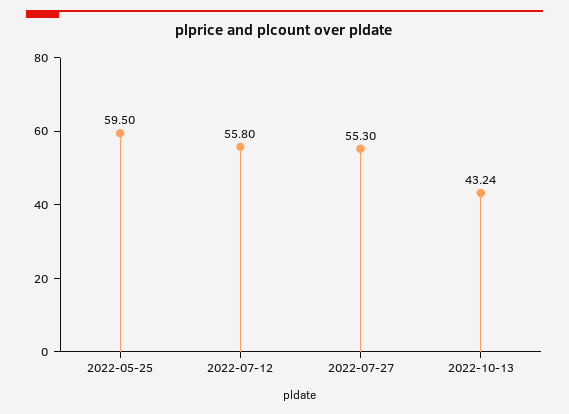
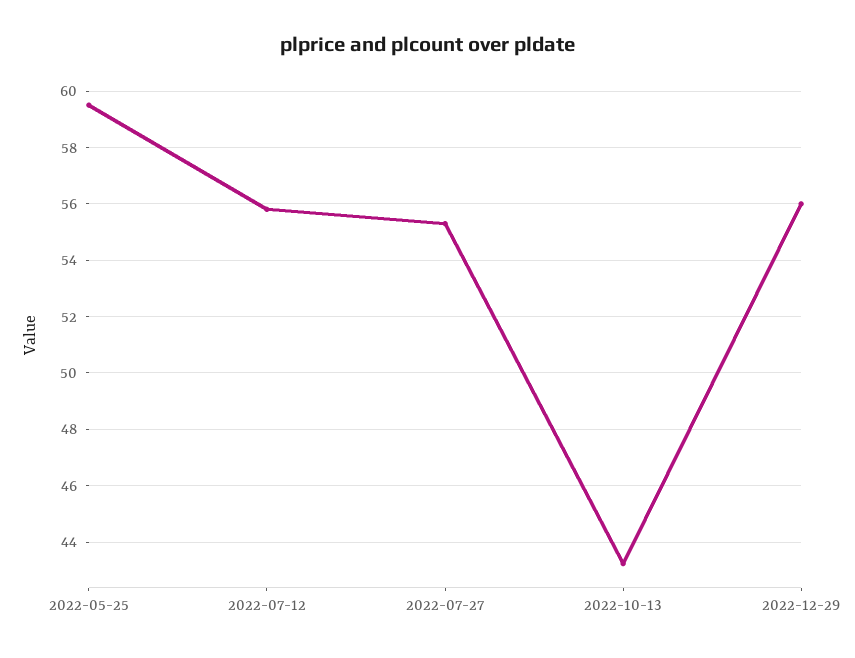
2022-12-29: none -> 56

